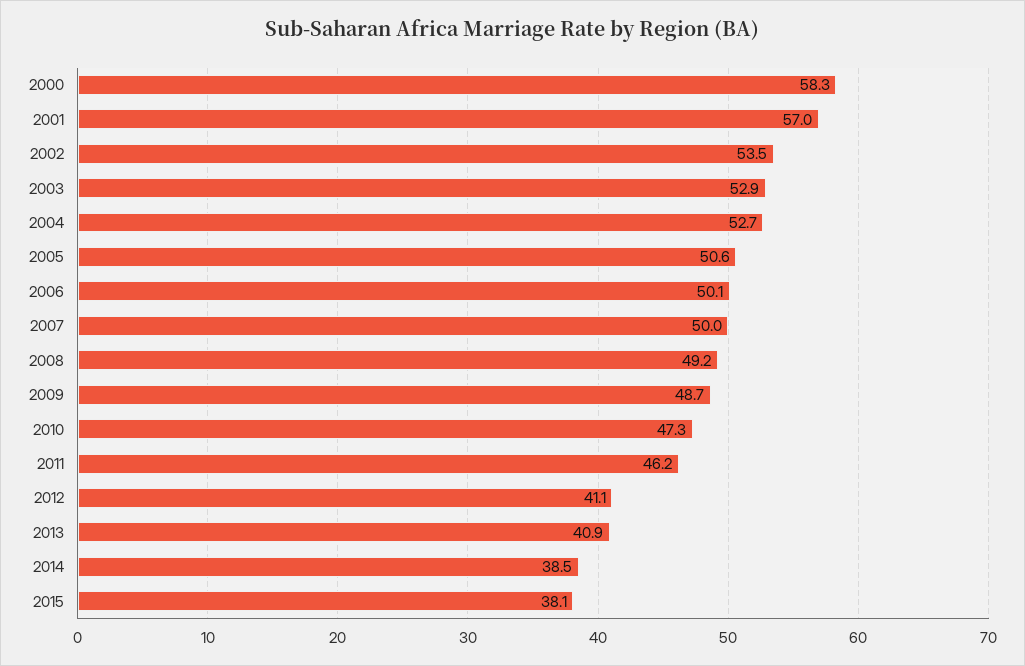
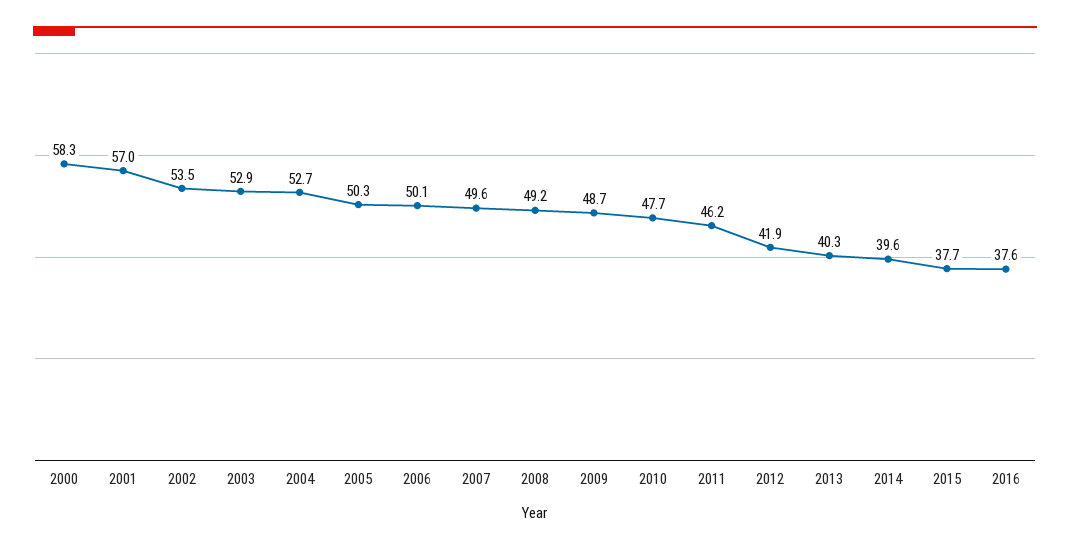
2005: 50.6 -> 50.3
2007: 50 -> 49.6
2010: 47.3 -> 47.7
2012: 41.1 -> 41.9
2013: 40.9 -> 40.3
2014: 38.5 -> 39.6
2015: 38.1 -> 37.7
2016: none -> 37.6

